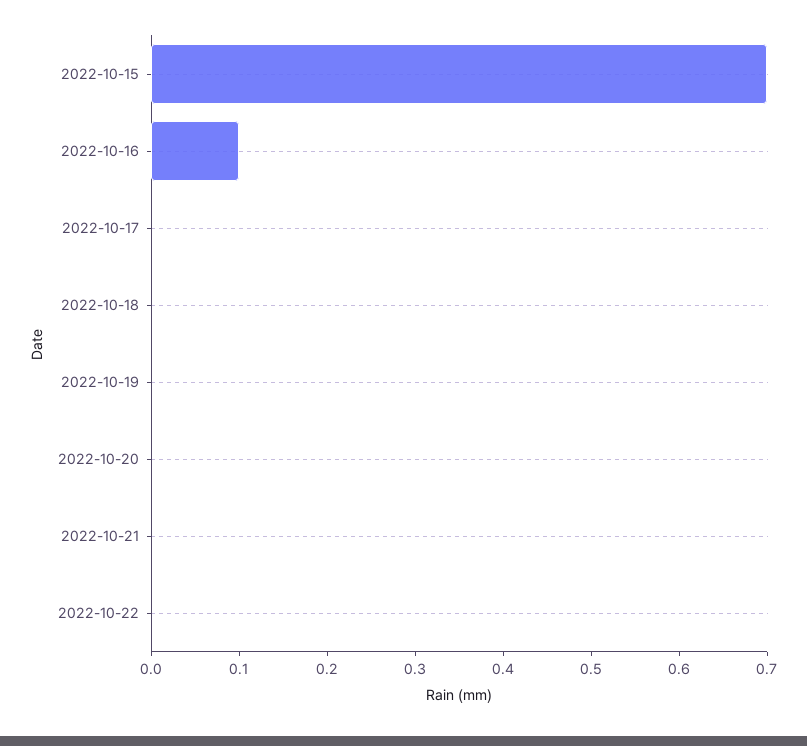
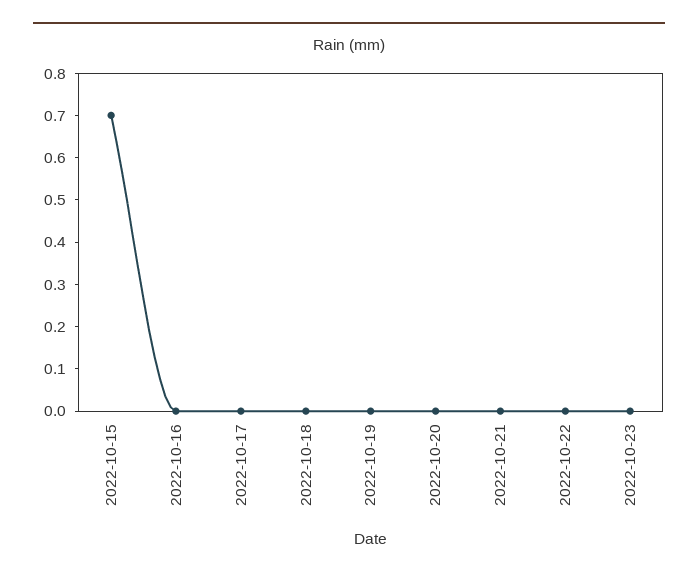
2022-10-16: 0.1 -> 0
2022-10-23: none -> 0

